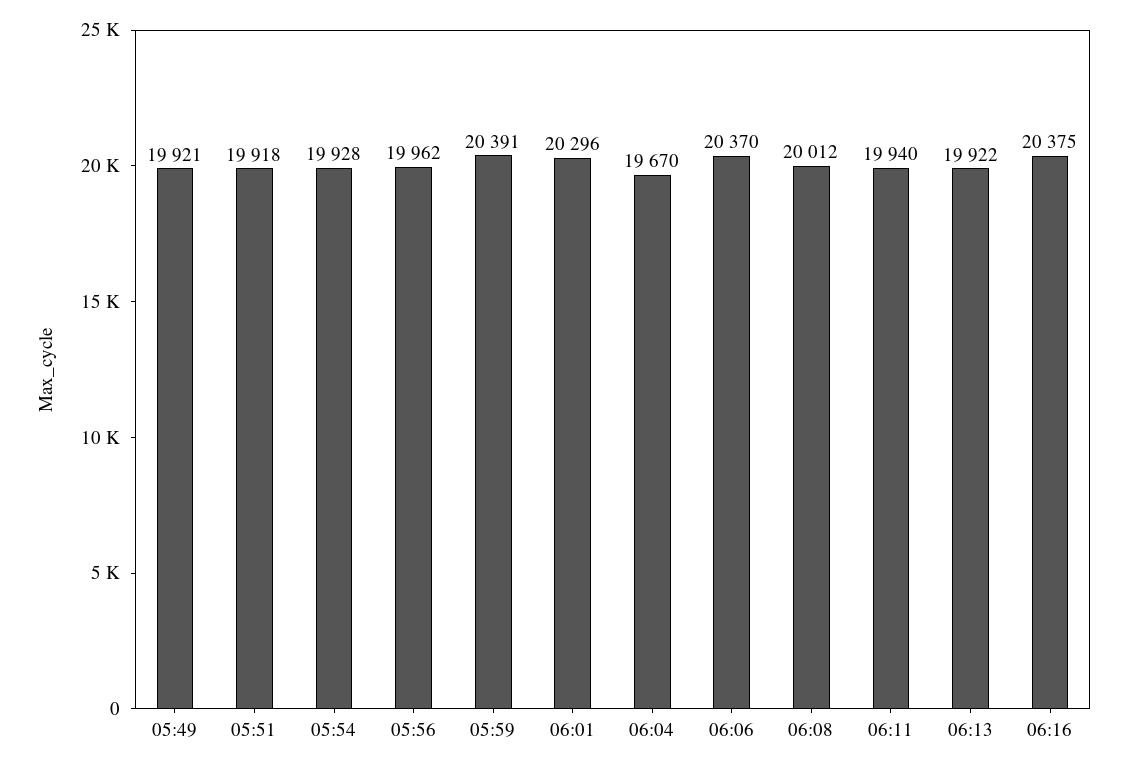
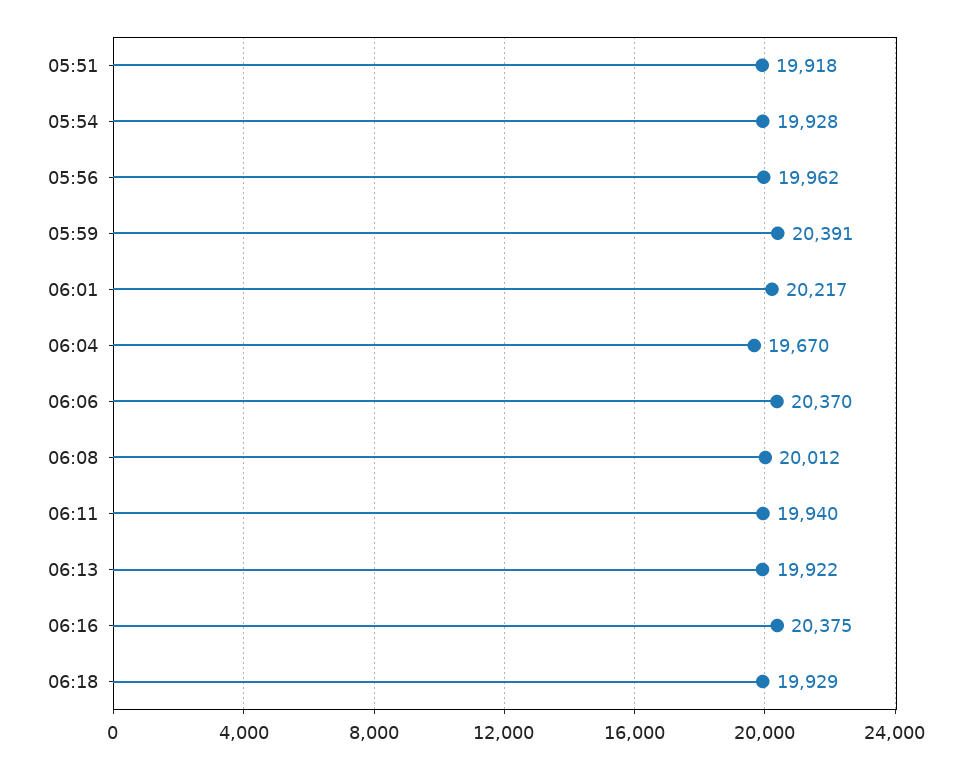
05:49: 19921 -> none
06:01: 20296 -> 20217
06:18: none -> 19929

